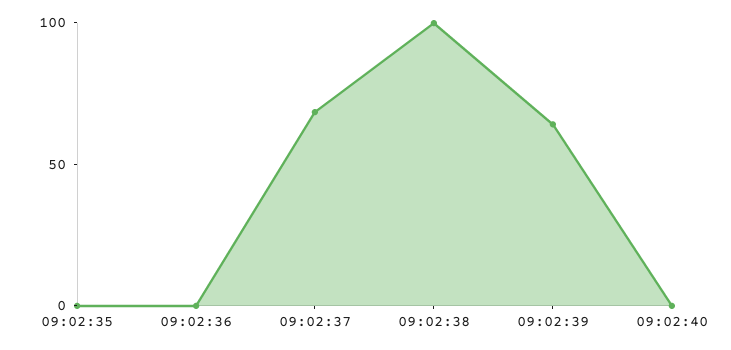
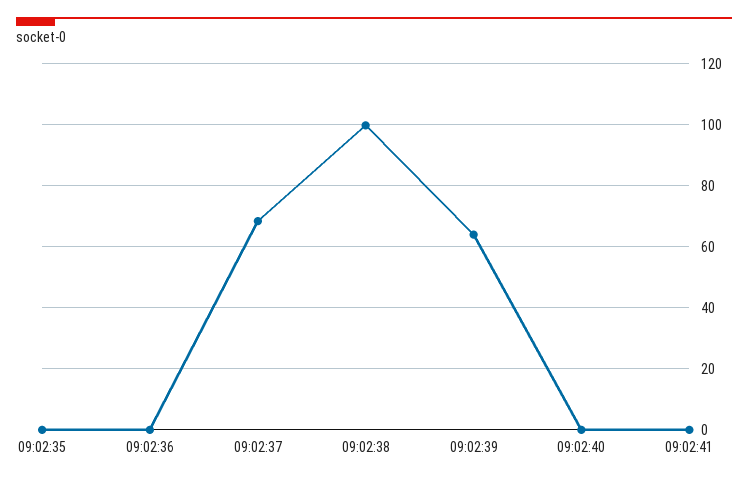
09:02:41: none -> 0

